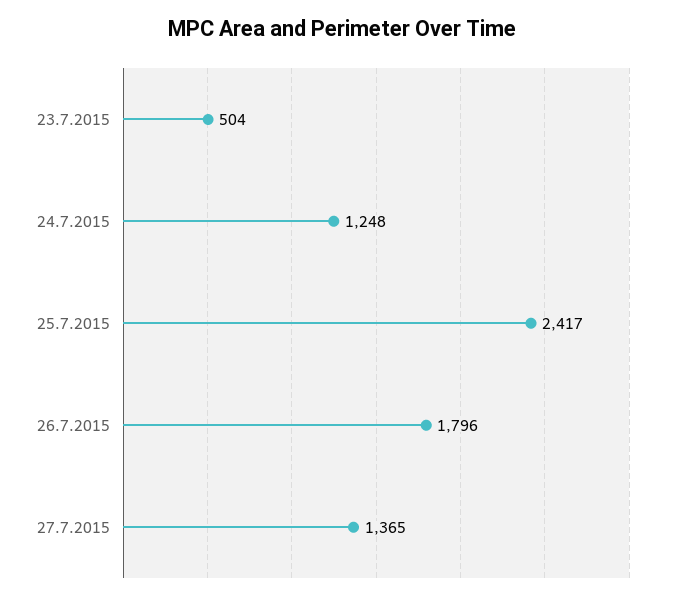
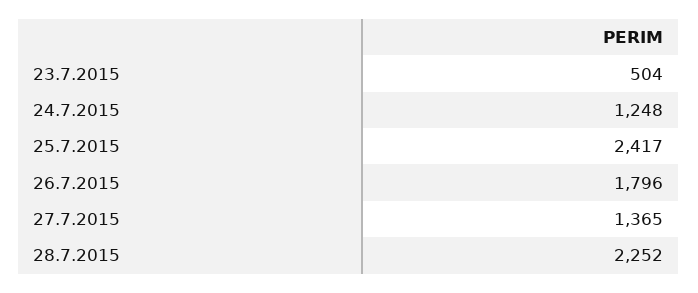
28.7.2015: none -> 2252

